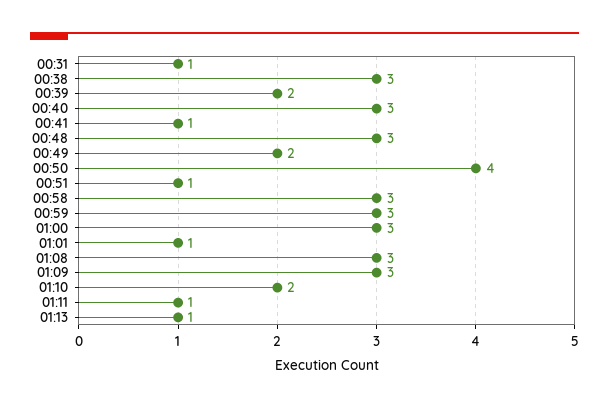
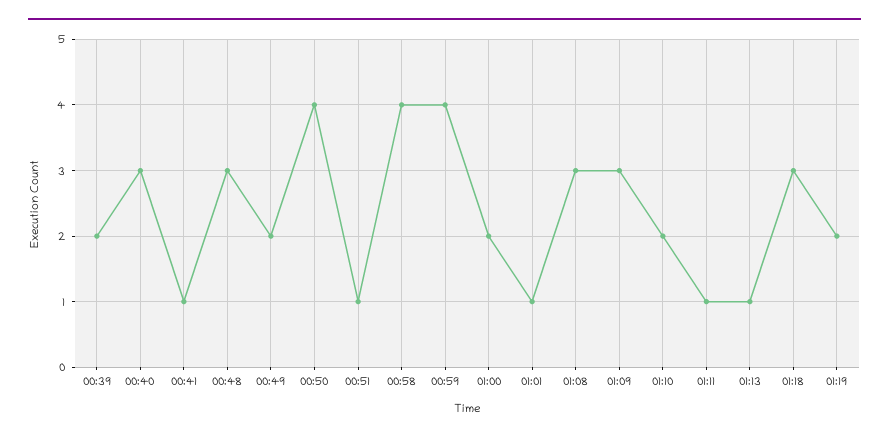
00:31: 1 -> none
00:38: 3 -> none
00:58: 3 -> 4
00:59: 3 -> 4
01:00: 3 -> 2
01:18: none -> 3
01:19: none -> 2

